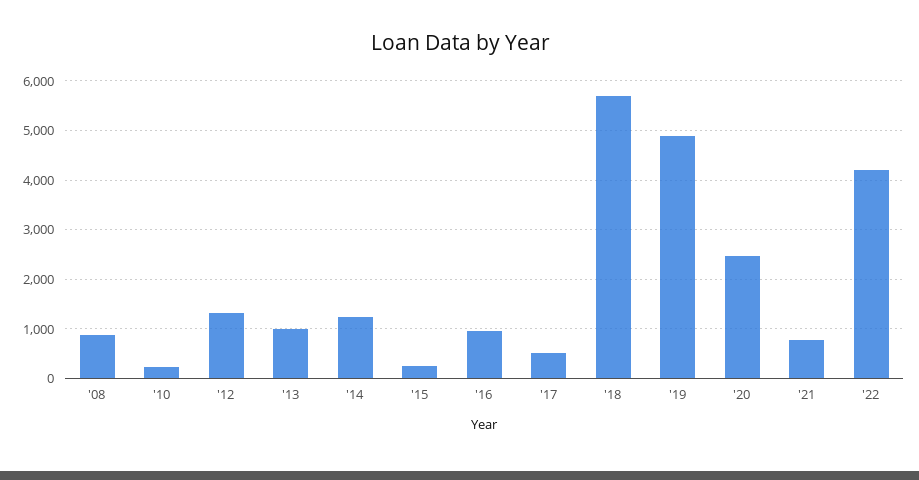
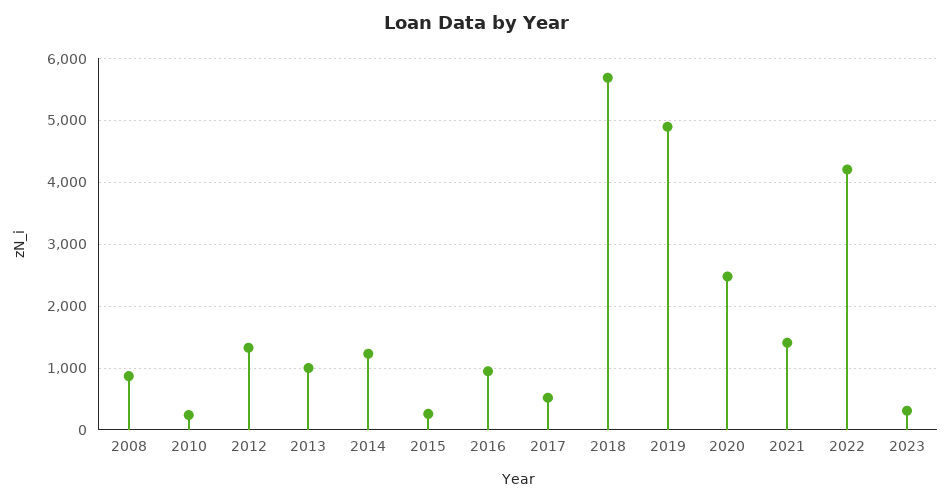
'21: 800 -> 1400
2023: none -> 300

